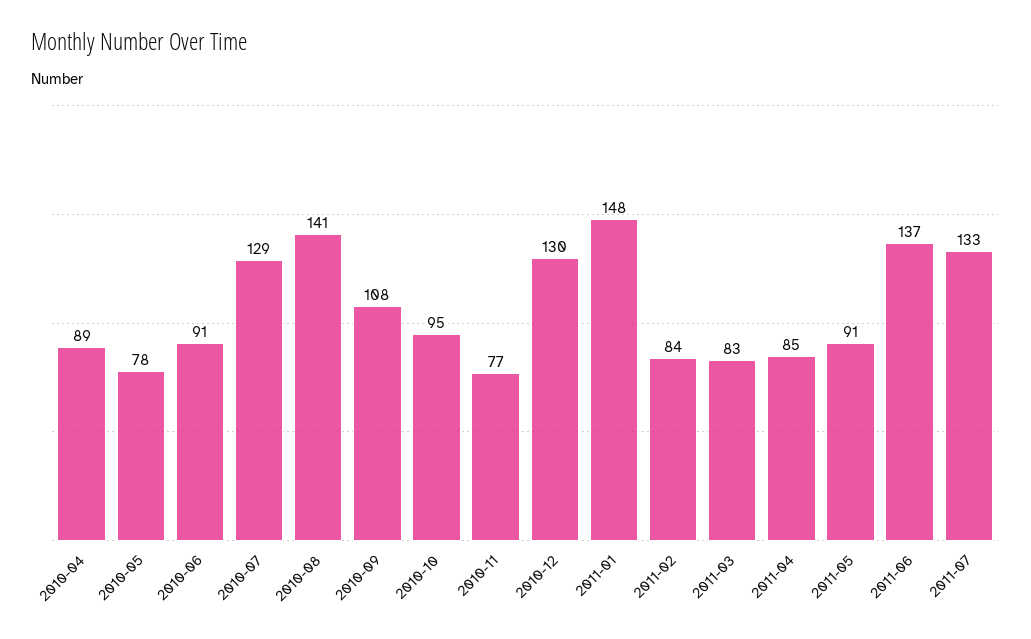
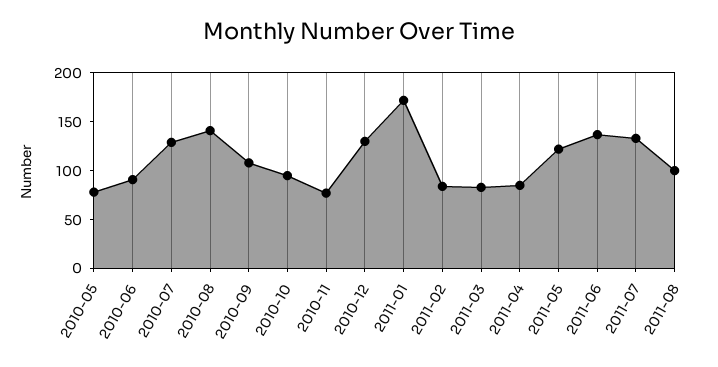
2010-04: 89 -> none
2011-01: 148 -> 170
2011-05: 91 -> 120
2011-08: none -> 100

